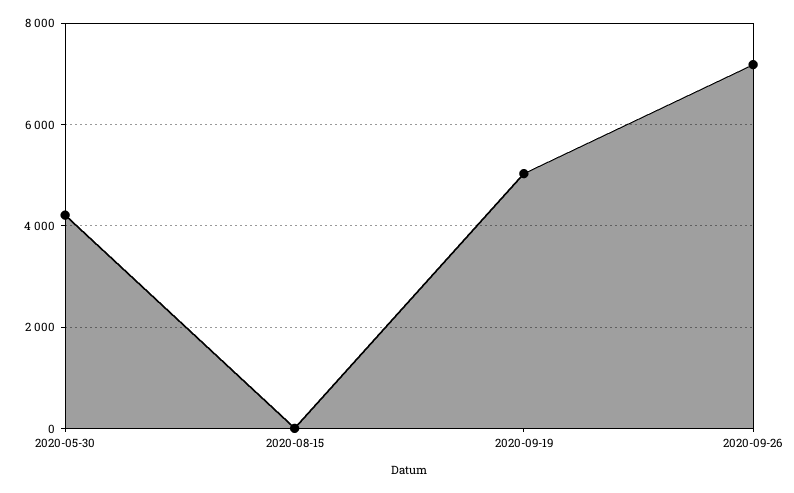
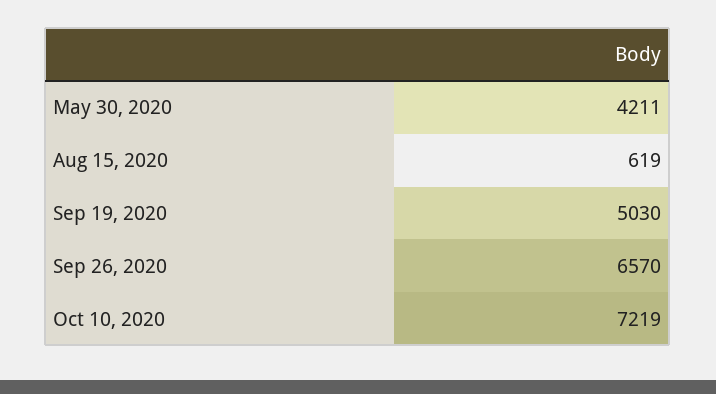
2020-08-15: 0 -> 619
2020-09-26: 7200 -> 6570
Oct 10, 2020: none -> 7219

